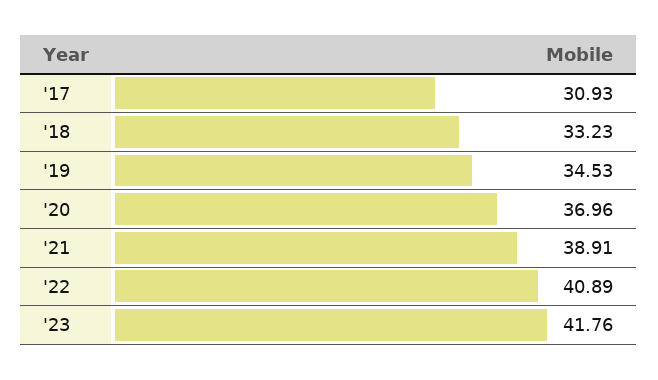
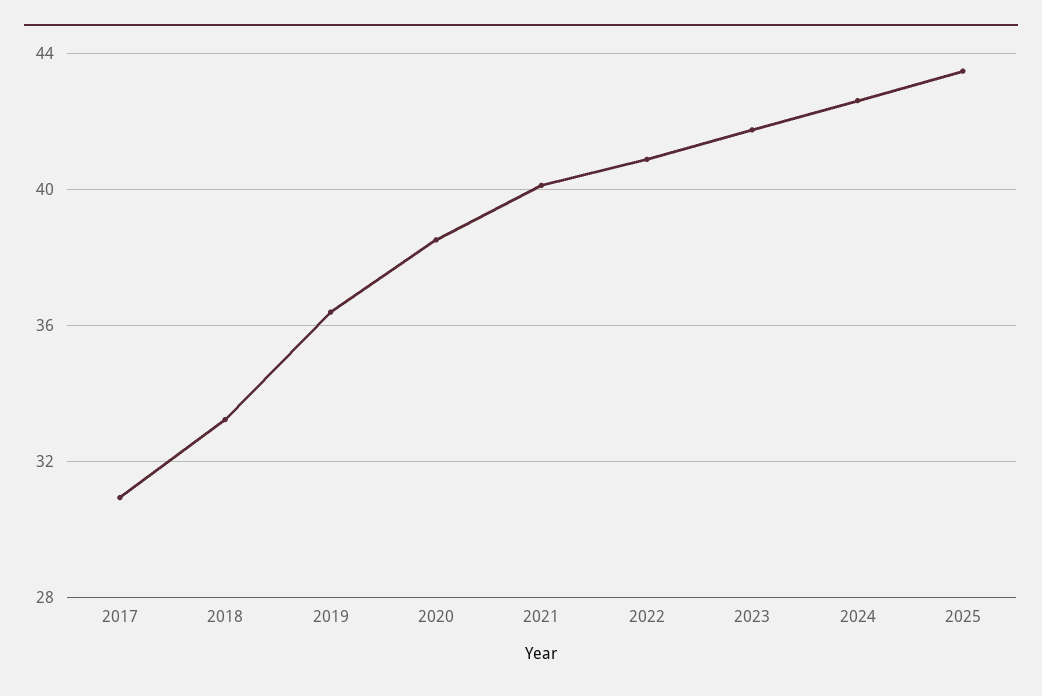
'19: 34.53 -> 36.5
'20: 36.96 -> 38.5
'21: 38.91 -> 40
2024: none -> 42.5
2025: none -> 43.5

